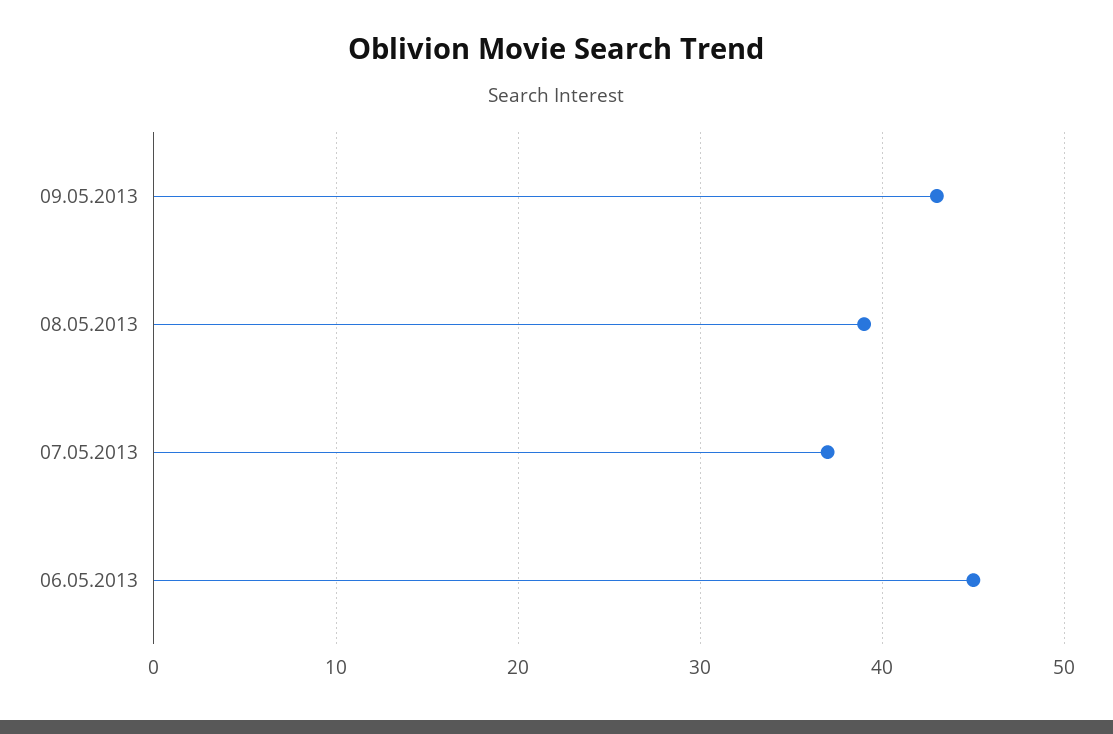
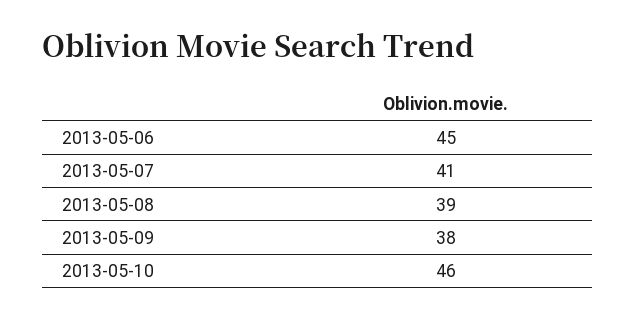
09.05.2013: 43 -> 38
07.05.2013: 37 -> 41
2013-05-10: none -> 46

